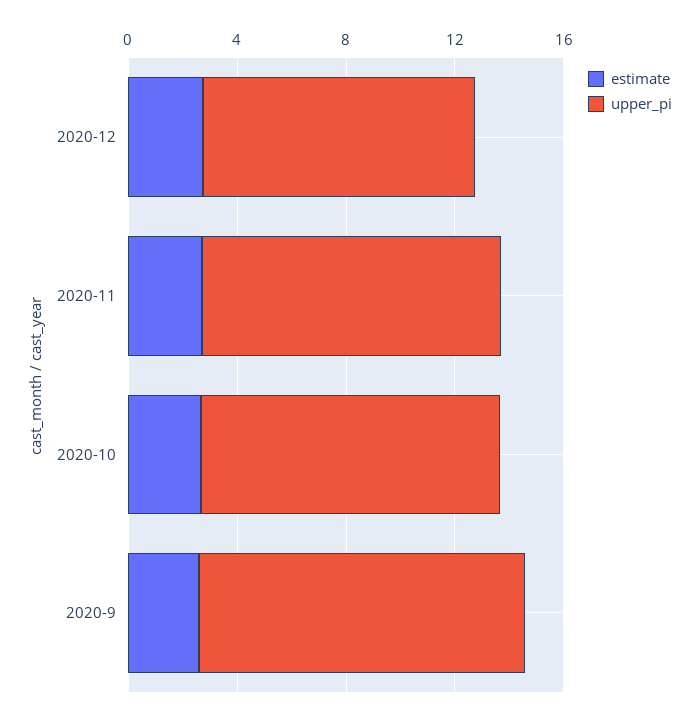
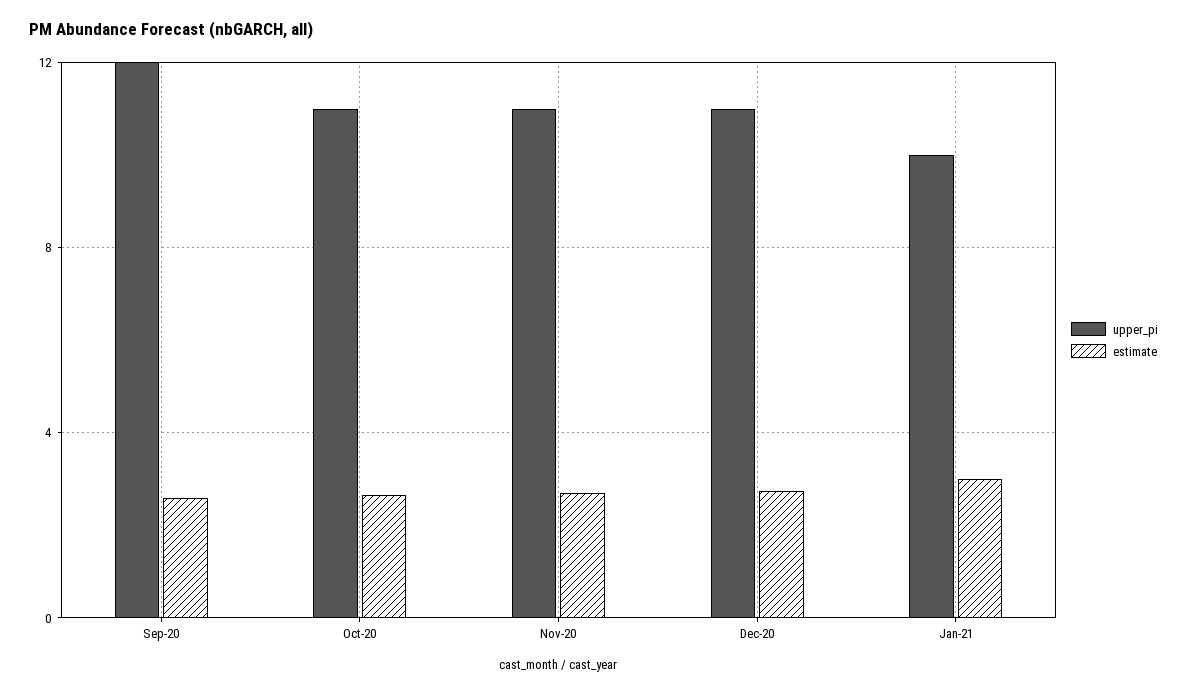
upper_pi, 2020-12: 10 -> 11
upper_pi, Jan-21: none -> 10
estimate, Jan-21: none -> 3

